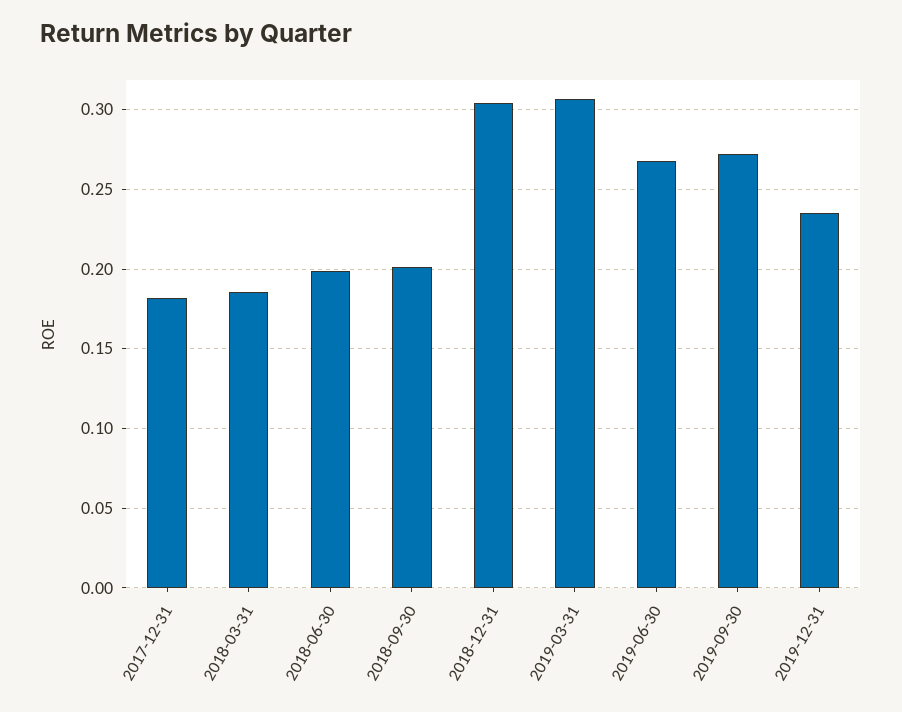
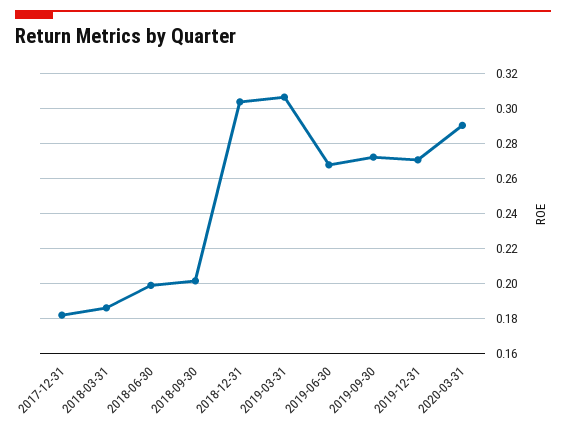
2019-12-31: 0.235 -> 0.27
2020-03-31: none -> 0.29

